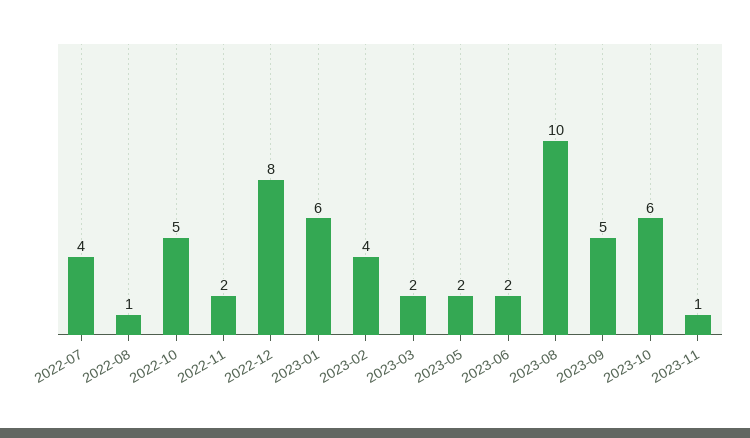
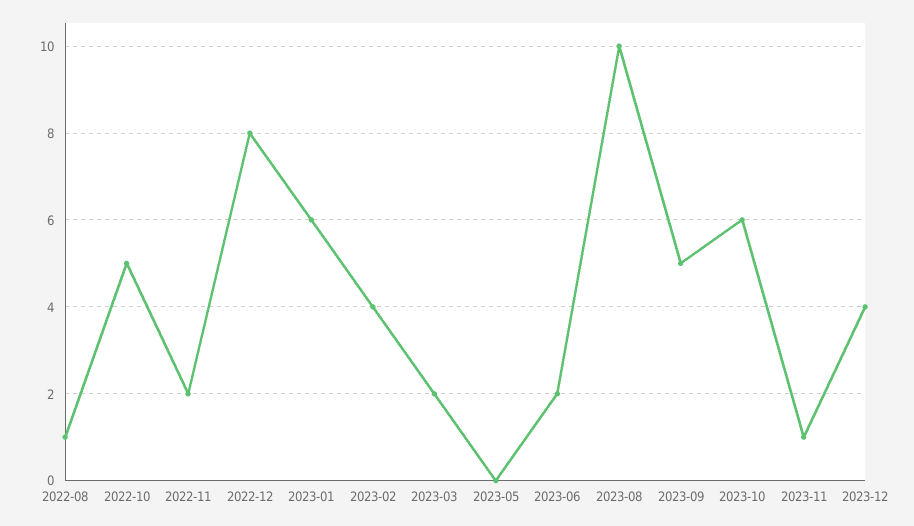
2022-07: 4 -> none
2023-05: 2 -> 0
2023-12: none -> 4

